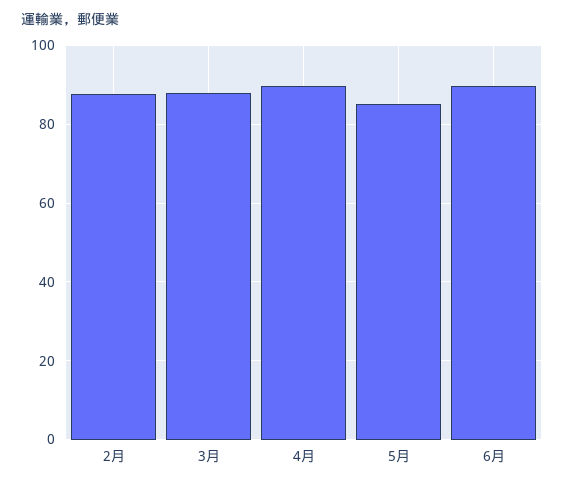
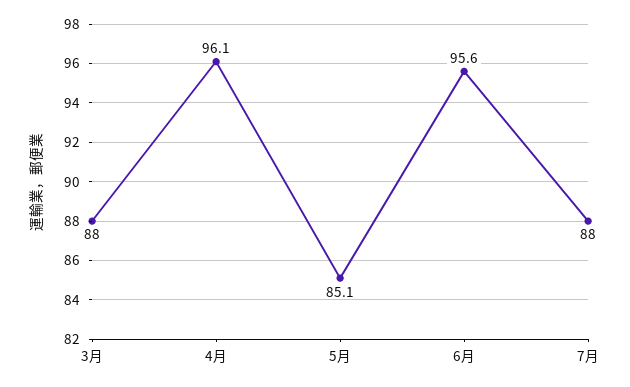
2月: 88 -> none
4月: 90 -> 96.1
6月: 90 -> 95.6
7月: none -> 88

